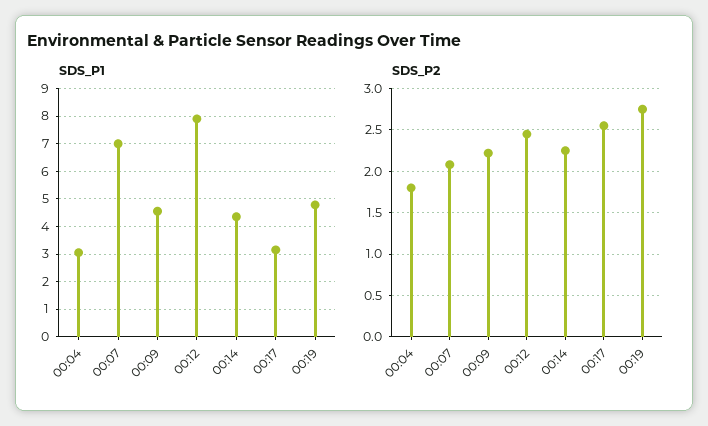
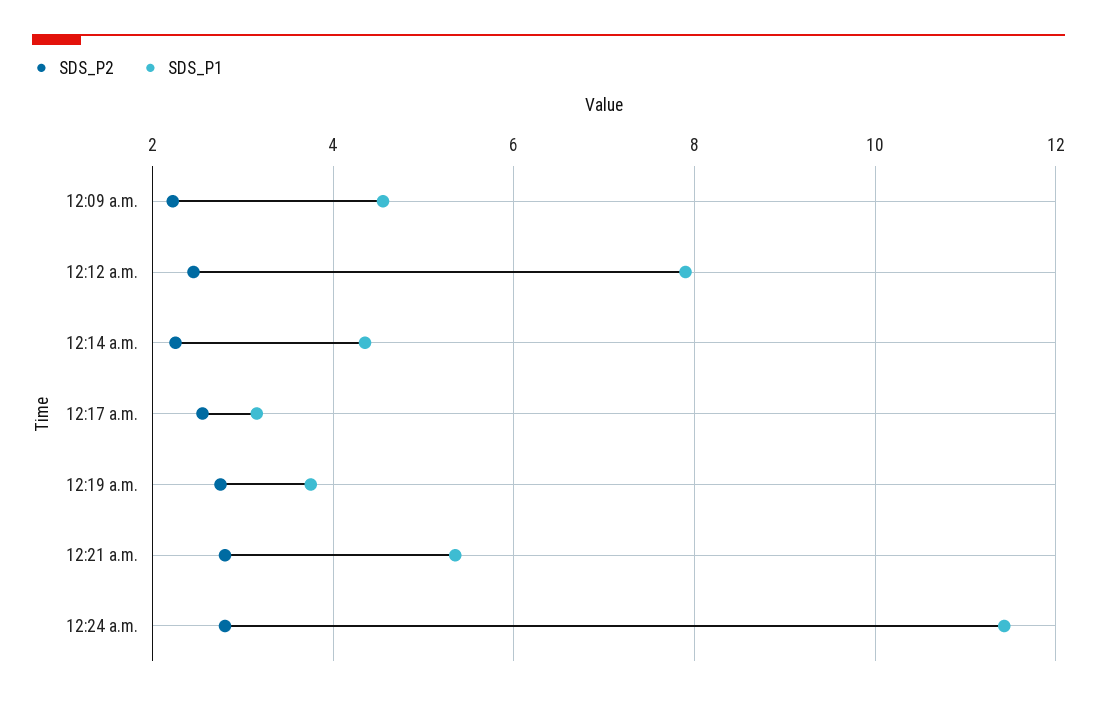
SDS_P1, 00:04: 3 -> none
SDS_P1, 00:07: 7 -> none
SDS_P1, 00:19: 4.75 -> 3.8
SDS_P2, 00:04: 1.8 -> none
SDS_P2, 00:07: 2.1 -> none
SDS_P2, 12:21 a.m.: none -> 2.8
SDS_P1, 12:21 a.m.: none -> 5.4
SDS_P2, 12:24 a.m.: none -> 2.8
SDS_P1, 12:24 a.m.: none -> 11.4

